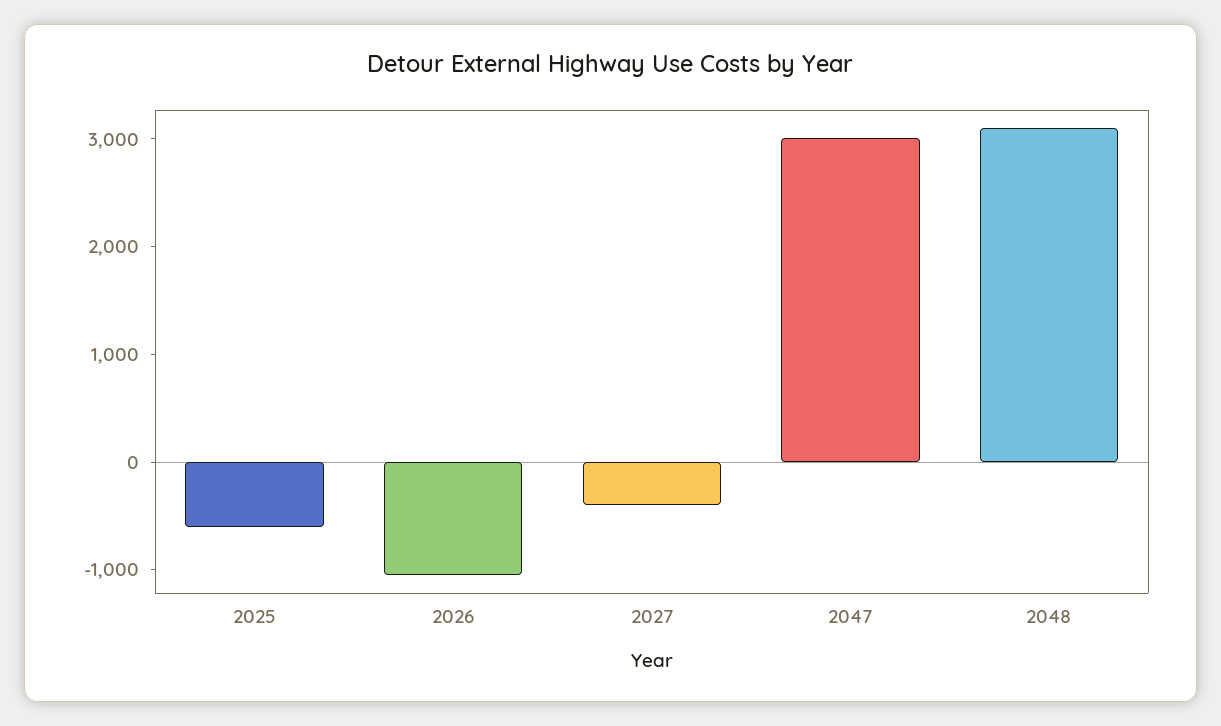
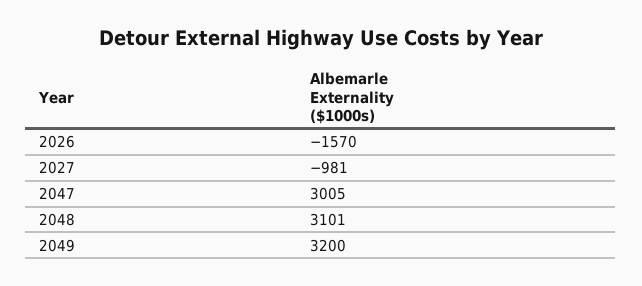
2025: -600 -> none
2026: -1000 -> -1570
2027: -400 -> -981
2049: none -> 3200

